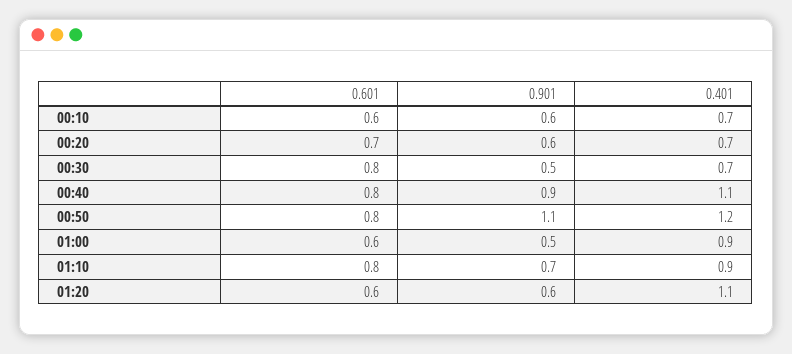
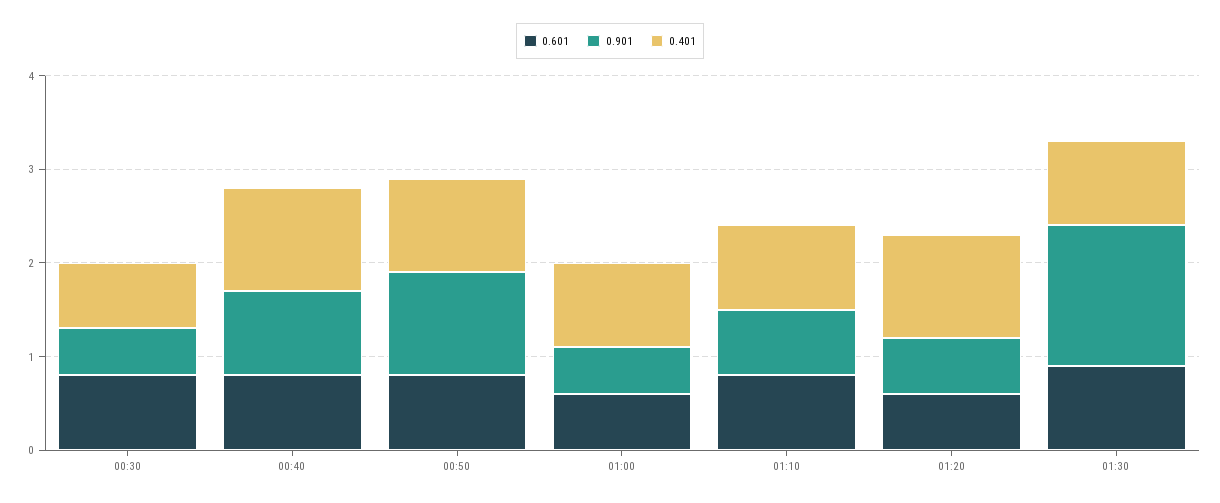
0.601, 00:10: 0.6 -> none
0.901, 00:10: 0.6 -> none
0.401, 00:10: 0.7 -> none
0.601, 00:20: 0.7 -> none
0.901, 00:20: 0.6 -> none
0.401, 00:20: 0.7 -> none
0.401, 00:50: 1.2 -> 1
0.601, 01:30: none -> 0.9
0.901, 01:30: none -> 1.5
0.401, 01:30: none -> 0.9

